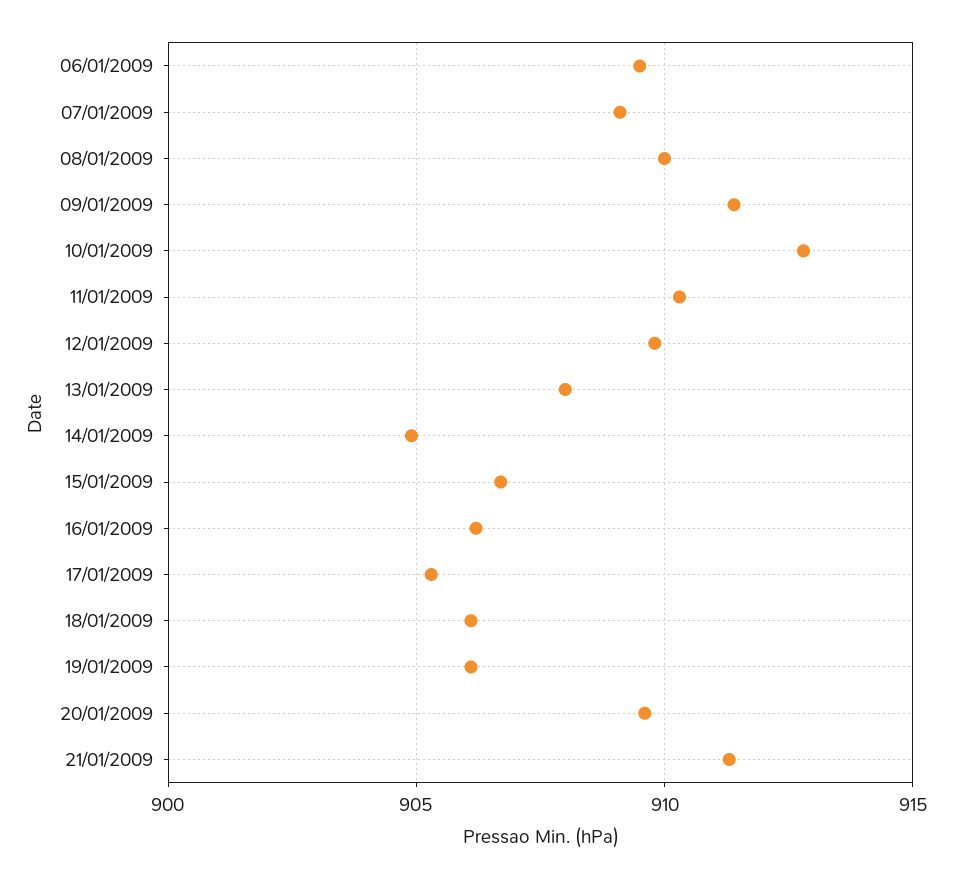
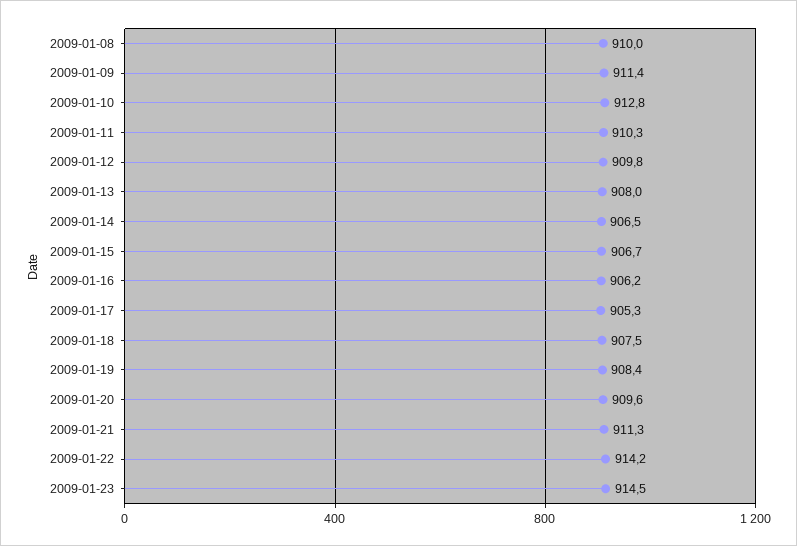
06/01/2009: 909.5 -> none
07/01/2009: 909 -> none
14/01/2009: 905 -> 906.5
18/01/2009: 906 -> 907.5
19/01/2009: 906 -> 908.4
2009-01-22: none -> 914.2
2009-01-23: none -> 914.5

